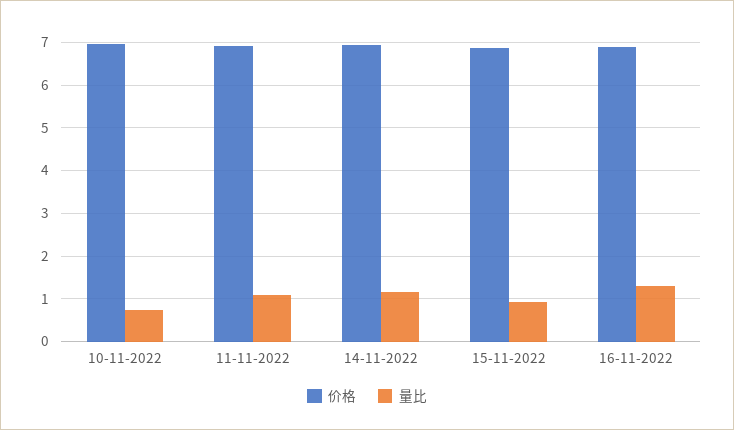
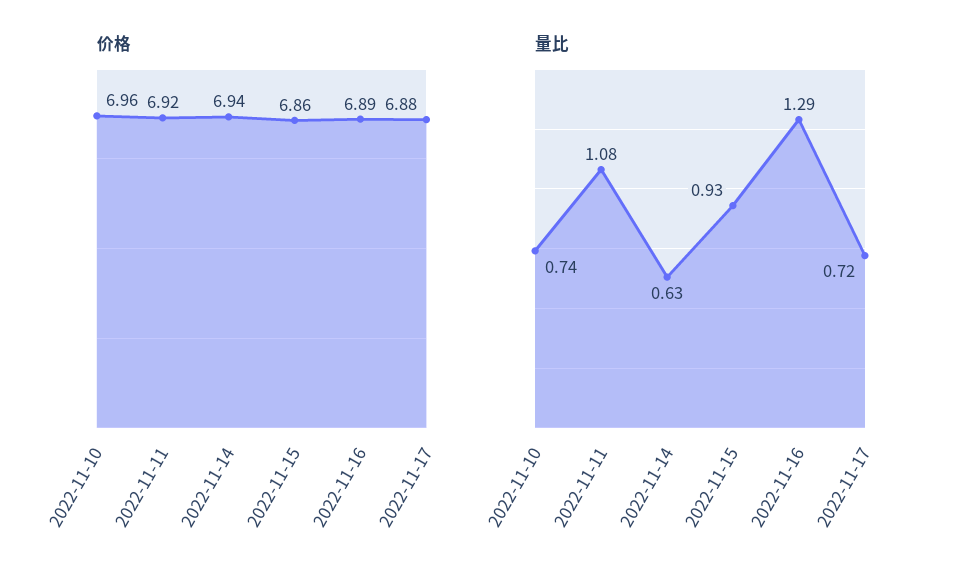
量比, 14-11-2022: 1.2 -> 0.63
价格, 2022-11-17: none -> 6.88
量比, 2022-11-17: none -> 0.72

